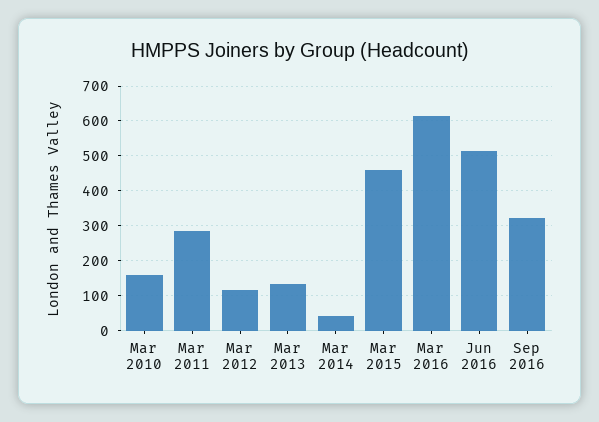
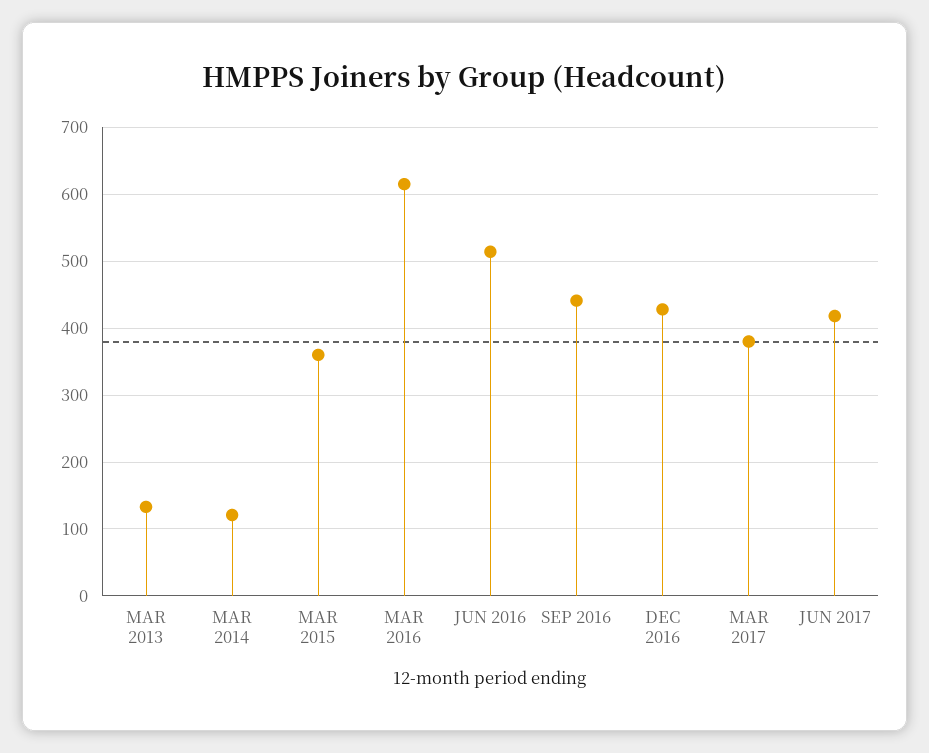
Mar 2010: 160 -> none
Mar 2011: 280 -> none
Mar 2012: 120 -> none
Mar 2014: 40 -> 120
Mar 2015: 460 -> 360
Sep 2016: 320 -> 440
DEC 2016: none -> 430
MAR 2017: none -> 380
JUN 2017: none -> 420

